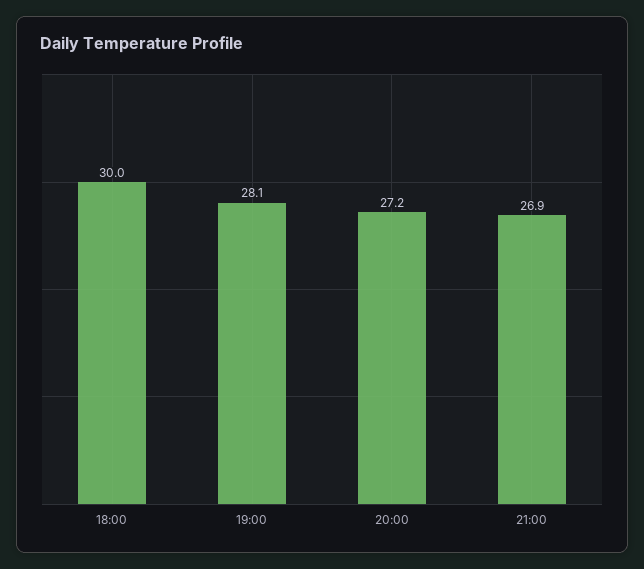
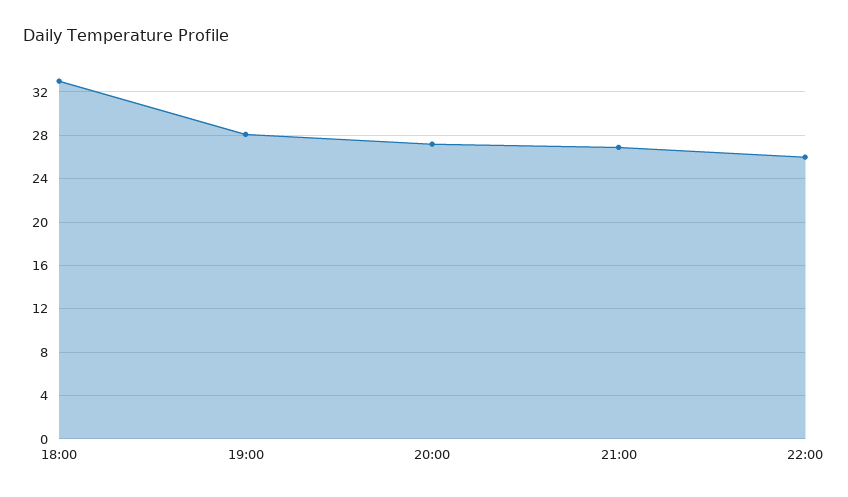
18:00: 30 -> 33
22:00: none -> 26

